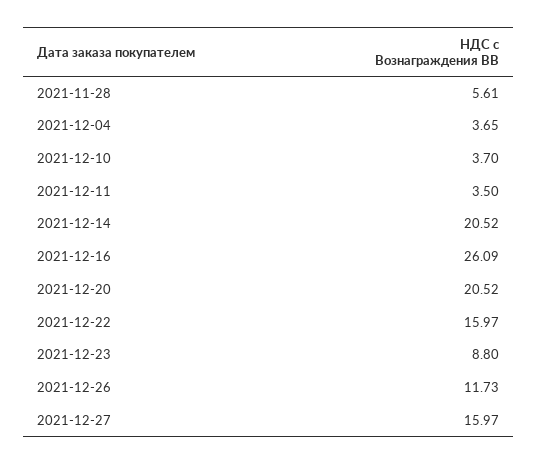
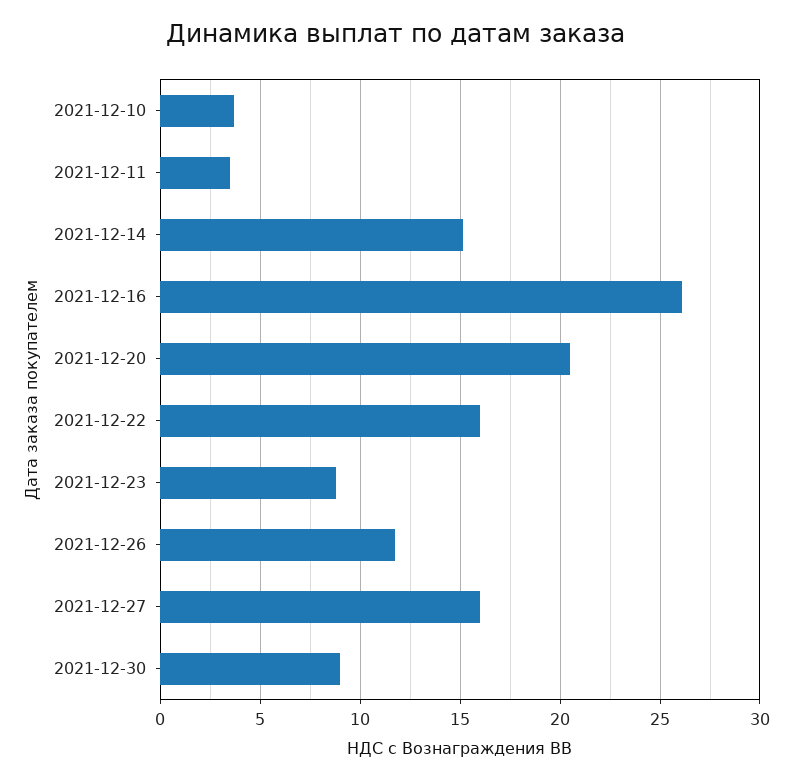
2021-11-28: 5.61 -> none
2021-12-04: 3.65 -> none
2021-12-14: 20.52 -> 15
2021-12-30: none -> 9

